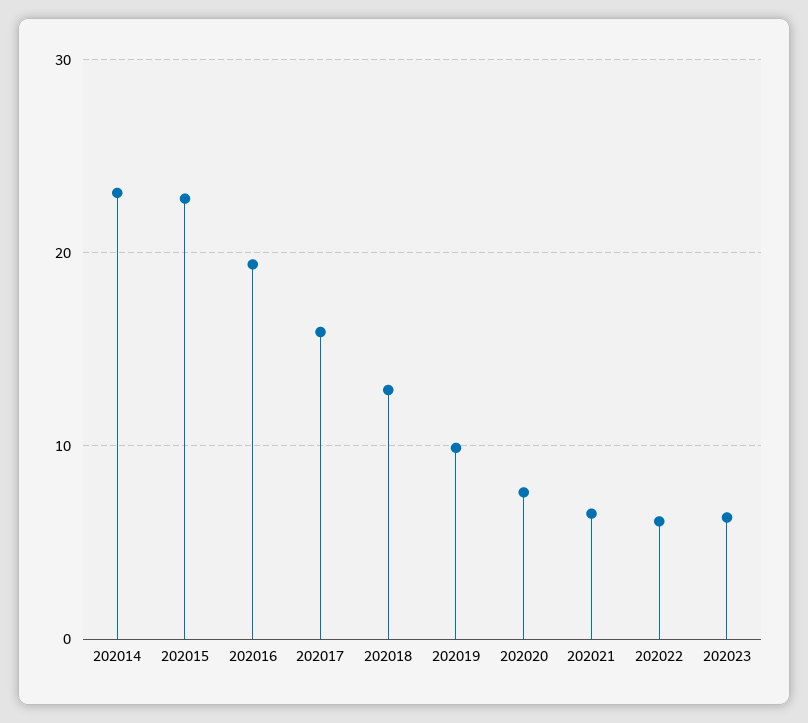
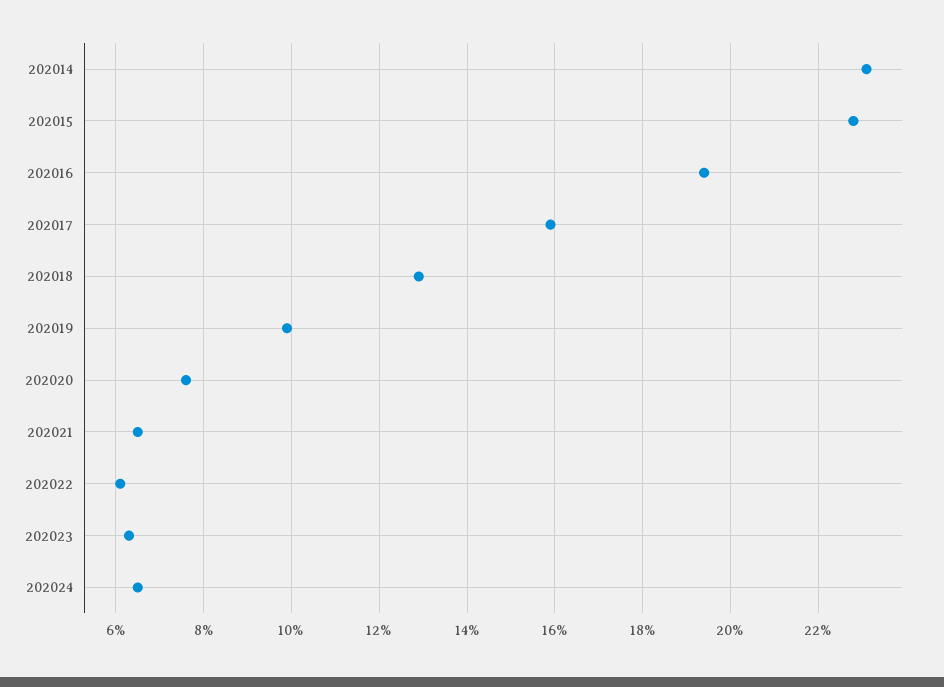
202024: none -> 6.5

